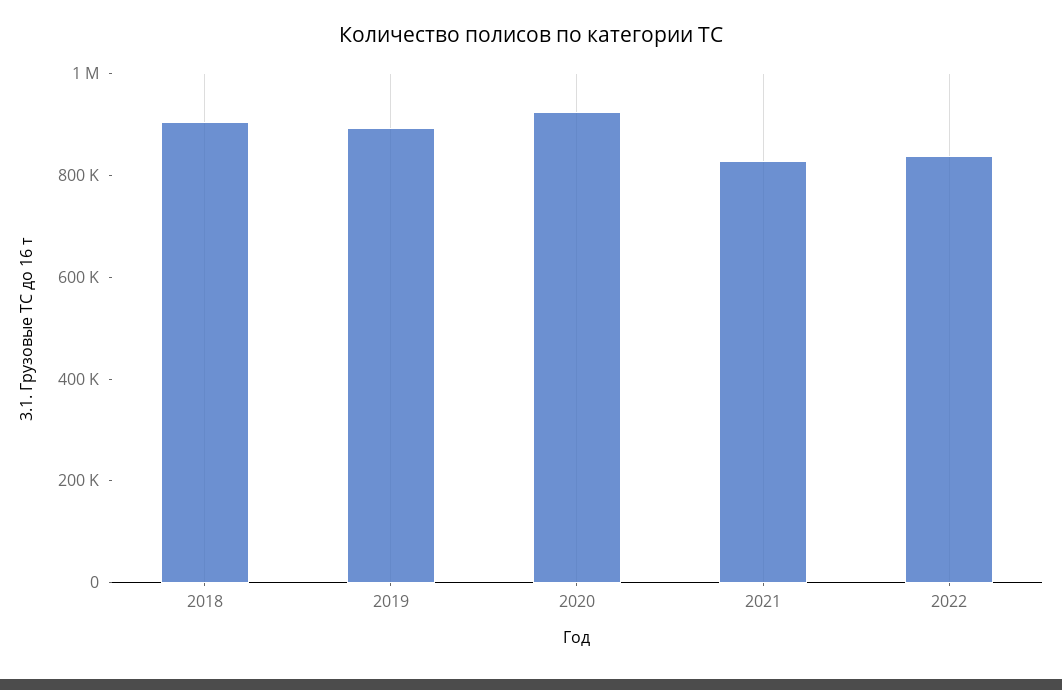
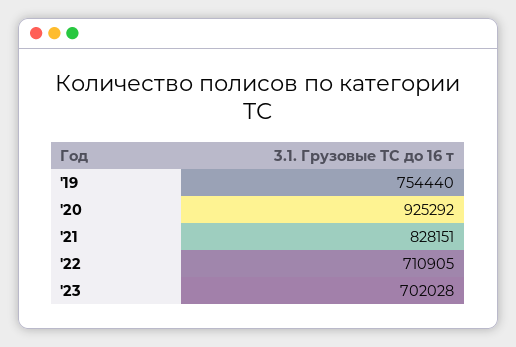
2018: 900000 -> none
2019: 900000 -> 754440
2022: 850000 -> 710905
'23: none -> 702028

